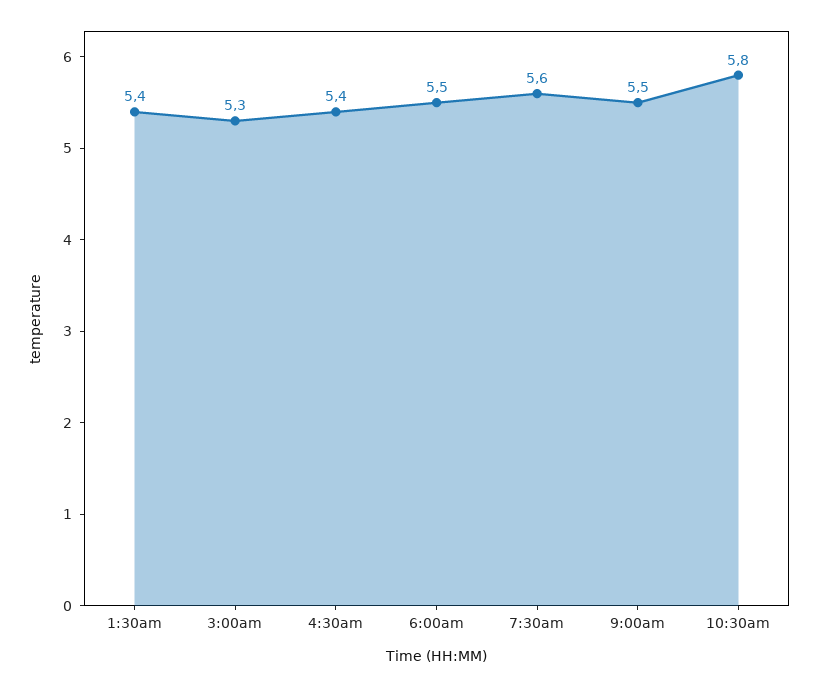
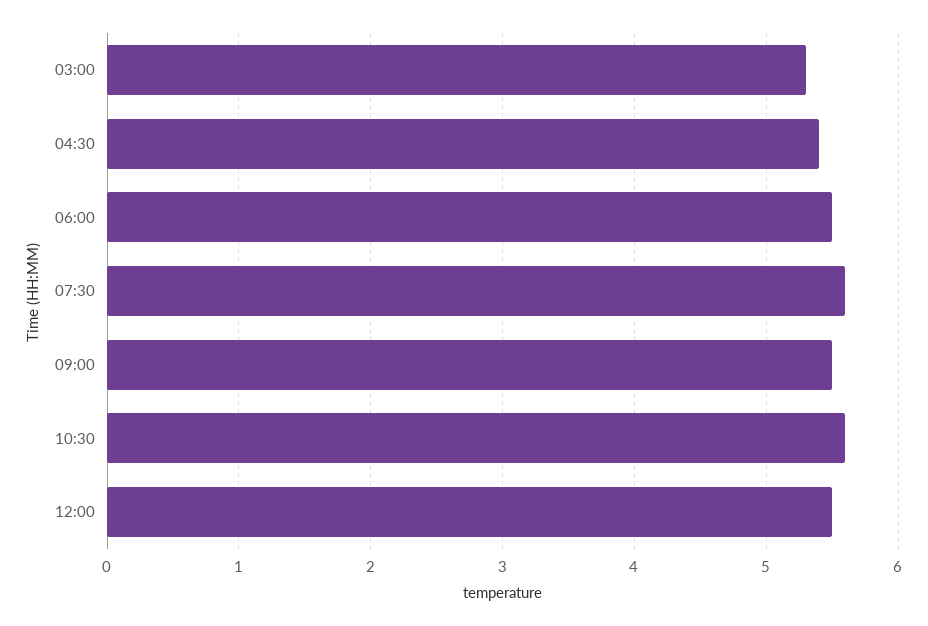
1:30am: 5.4 -> none
10:30am: 5.8 -> 5.6
12:00: none -> 5.5

